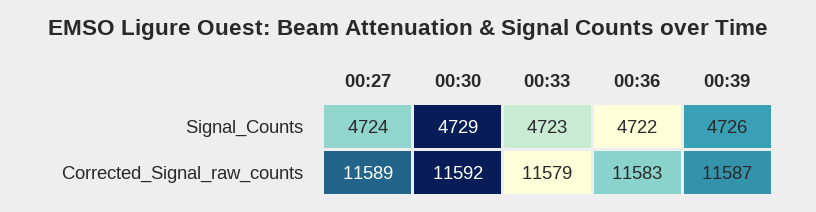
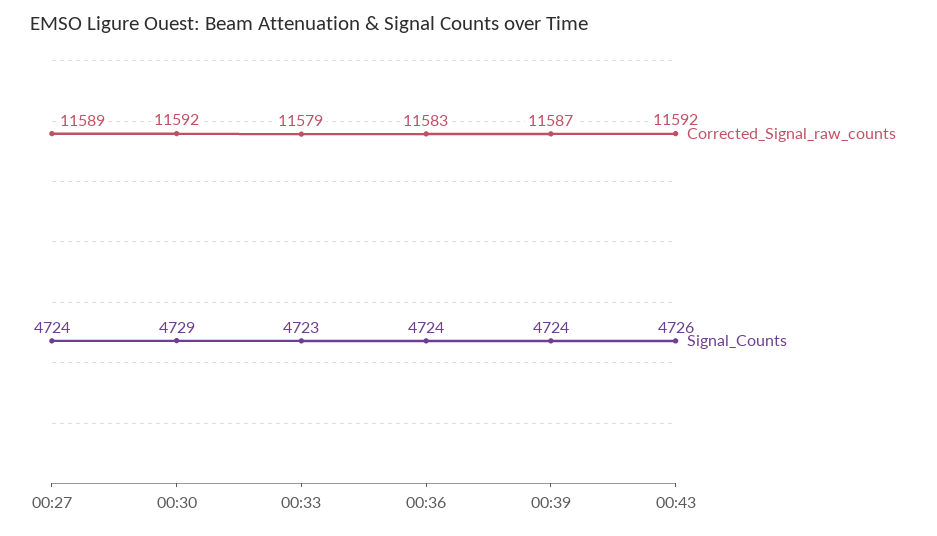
Signal_Counts, 00:36: 4722 -> 4724
Signal_Counts, 00:39: 4726 -> 4724
Corrected_Signal_raw_counts, 00:43: none -> 11592
Signal_Counts, 00:43: none -> 4726

